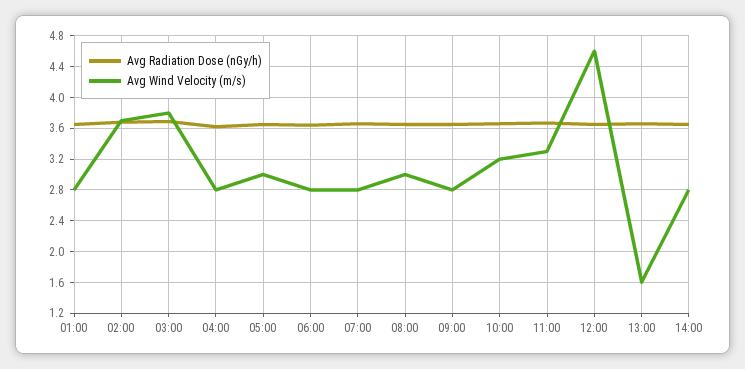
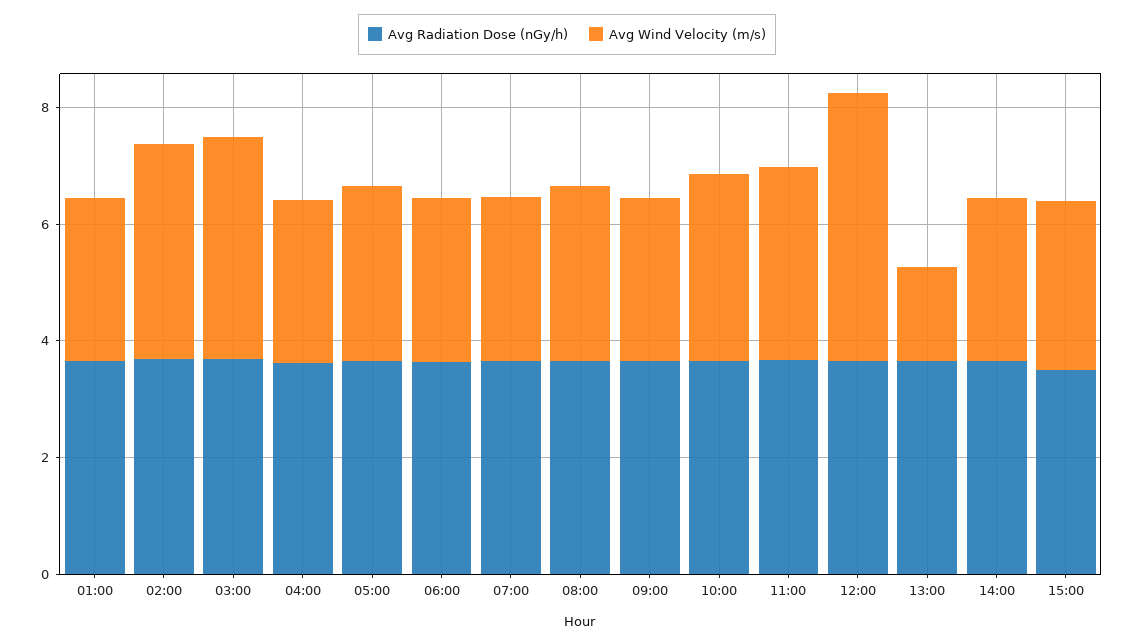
Avg Radiation Dose (nGy/h), 15:00: none -> 3.5
Avg Wind Velocity (m/s), 15:00: none -> 3

